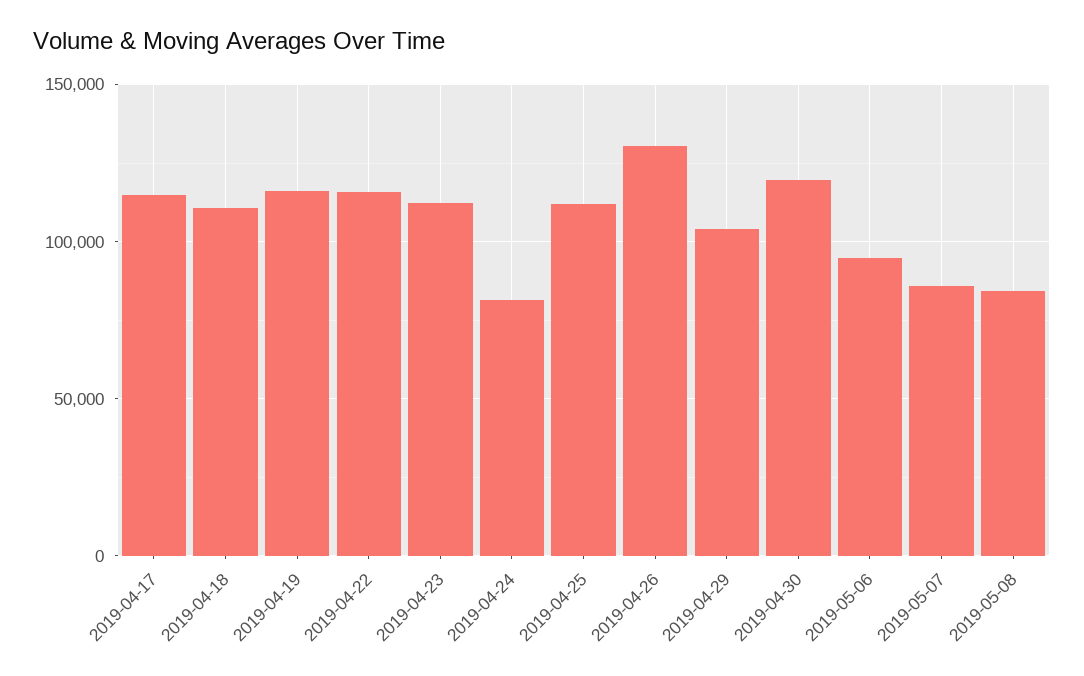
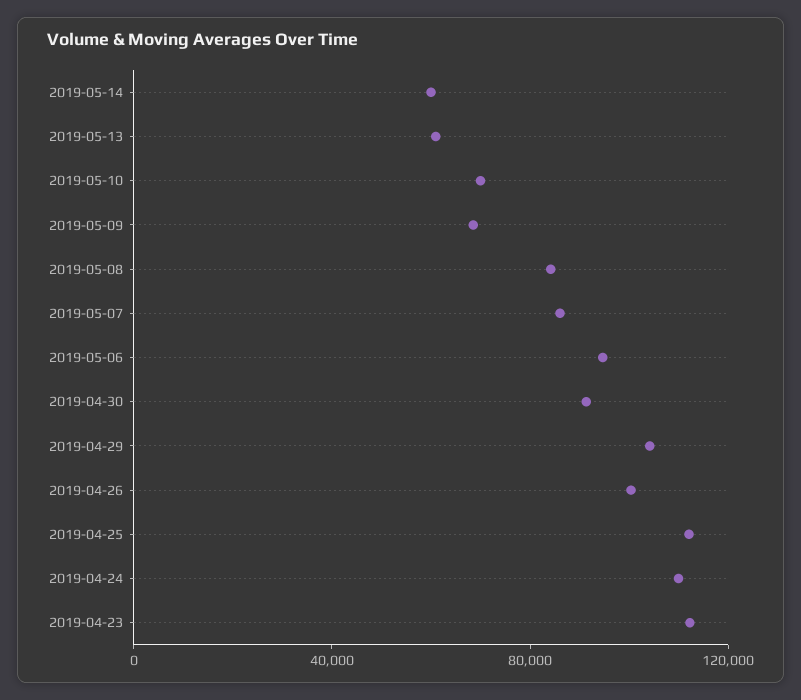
2019-04-17: 115000 -> none
2019-04-18: 110000 -> none
2019-04-19: 115000 -> none
2019-04-22: 115000 -> none
2019-04-24: 80000 -> 110000
2019-04-26: 130000 -> 100000
2019-04-30: 120000 -> 90000
2019-05-14: none -> 60000
2019-05-13: none -> 60000
2019-05-10: none -> 70000
2019-05-09: none -> 70000

